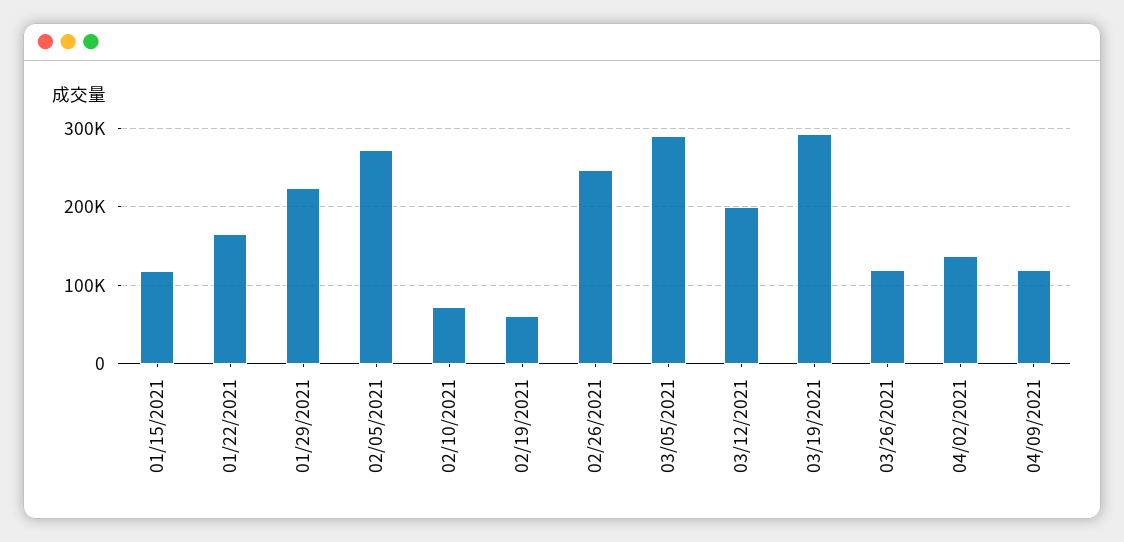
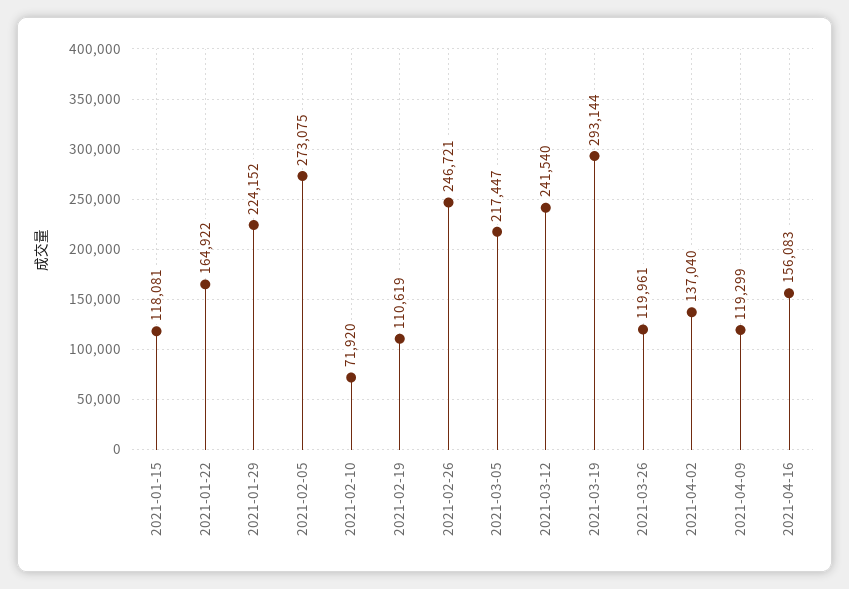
02/19/2021: 60000 -> 110619
03/05/2021: 290000 -> 217447
03/12/2021: 200000 -> 241540
2021-04-16: none -> 156083

